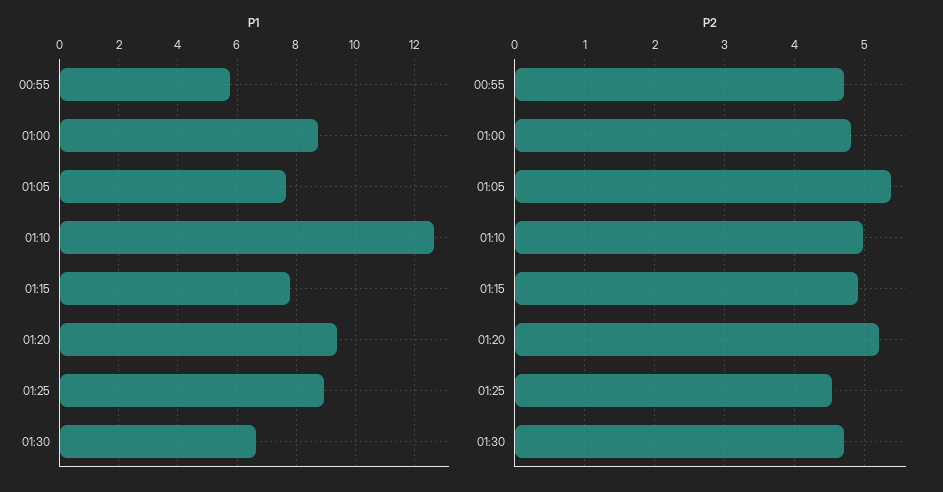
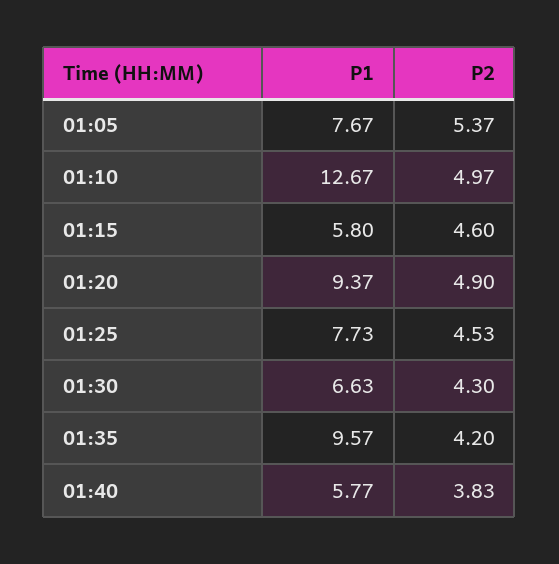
P1, 00:55: 5.75 -> none
P1, 01:00: 8.75 -> none
P1, 01:15: 7.75 -> 5.8
P1, 01:25: 9 -> 7.73
P2, 00:55: 4.7 -> none
P2, 01:00: 4.8 -> none
P2, 01:15: 4.9 -> 4.6
P2, 01:20: 5.2 -> 4.9
P2, 01:30: 4.7 -> 4.3
P1, 01:35: none -> 9.57
P2, 01:35: none -> 4.2
P1, 01:40: none -> 5.77
P2, 01:40: none -> 3.83

